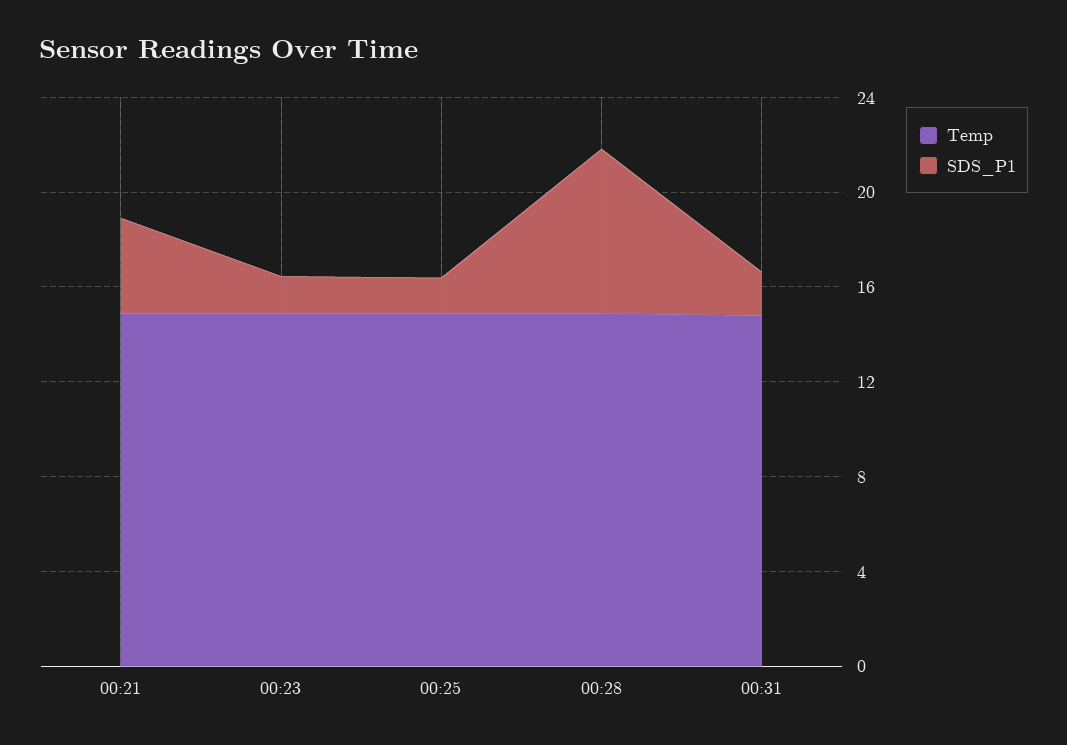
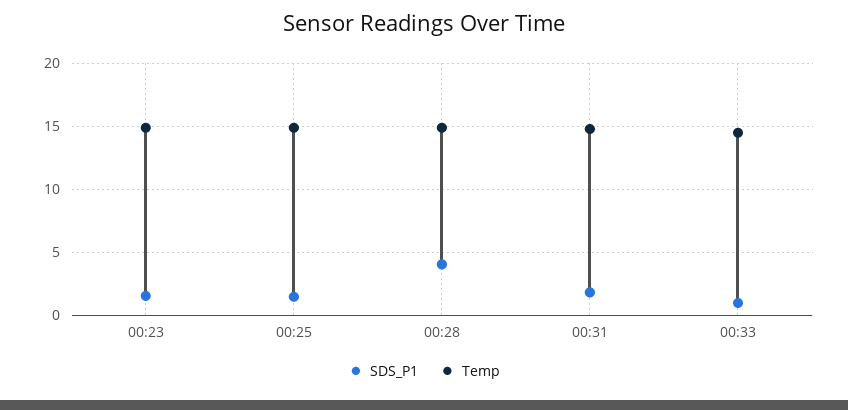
Temp, 00:21: 15 -> none
SDS_P1, 00:21: 4 -> none
SDS_P1, 00:28: 7 -> 4
SDS_P1, 00:33: none -> 1
Temp, 00:33: none -> 14.5

